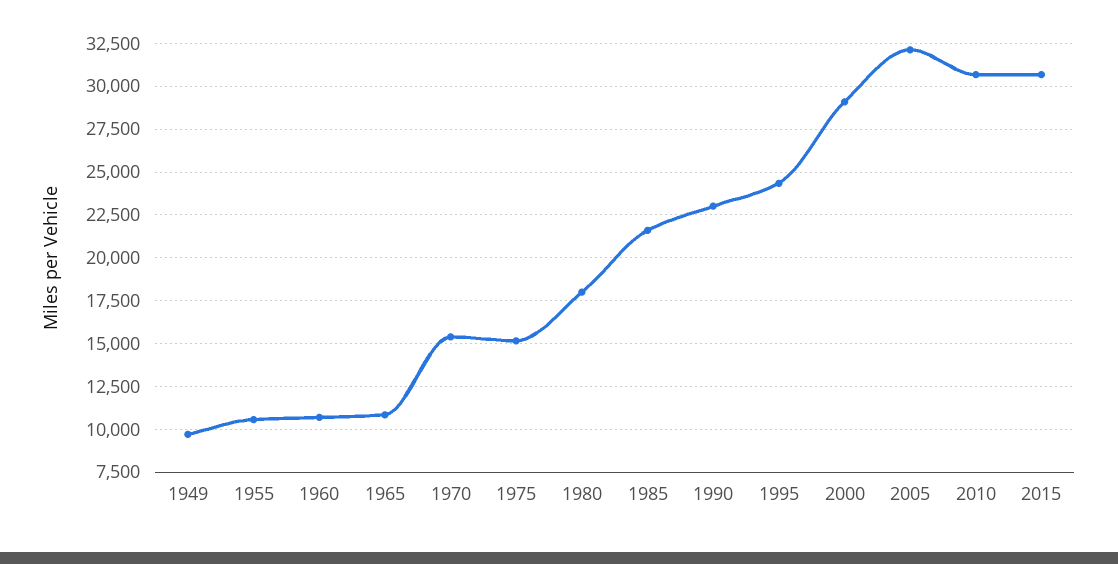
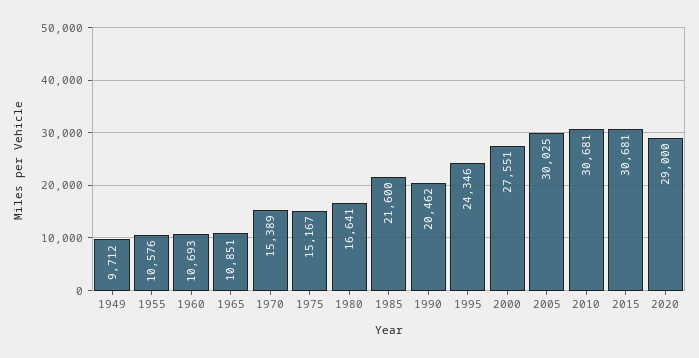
1980: 18000 -> 16641
1990: 23000 -> 20462
2000: 29000 -> 27551
2005: 32000 -> 30025
2020: none -> 29000

